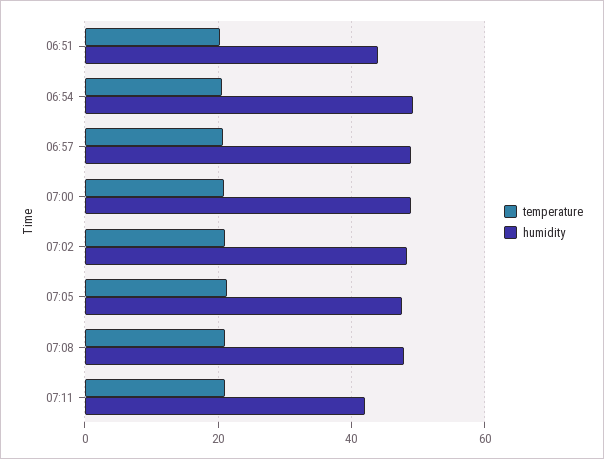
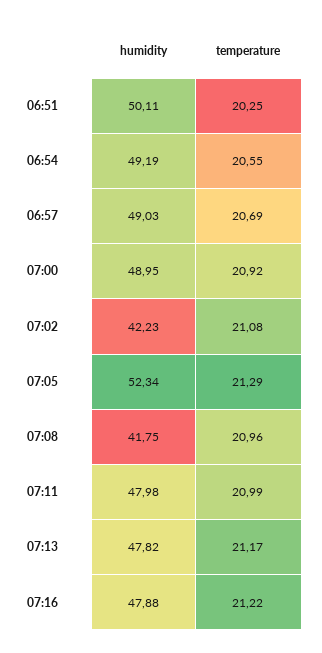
humidity, 06:51: 44 -> 50.11
humidity, 07:02: 48 -> 42.23
humidity, 07:05: 48 -> 52.34
humidity, 07:08: 48 -> 41.75
humidity, 07:11: 42 -> 47.98
humidity, 07:13: none -> 47.82
temperature, 07:13: none -> 21.17
humidity, 07:16: none -> 47.88
temperature, 07:16: none -> 21.22

